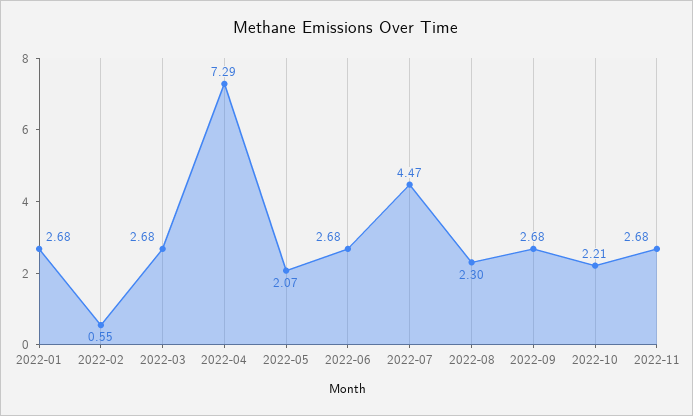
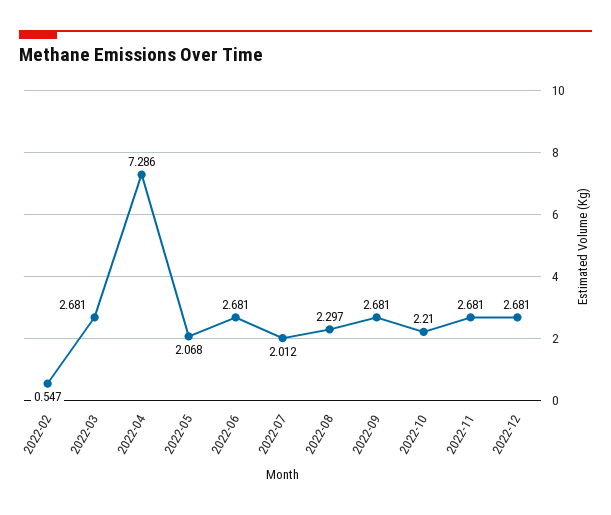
2022-01: 2.68 -> none
2022-07: 4.47 -> 2.012
2022-12: none -> 2.681

